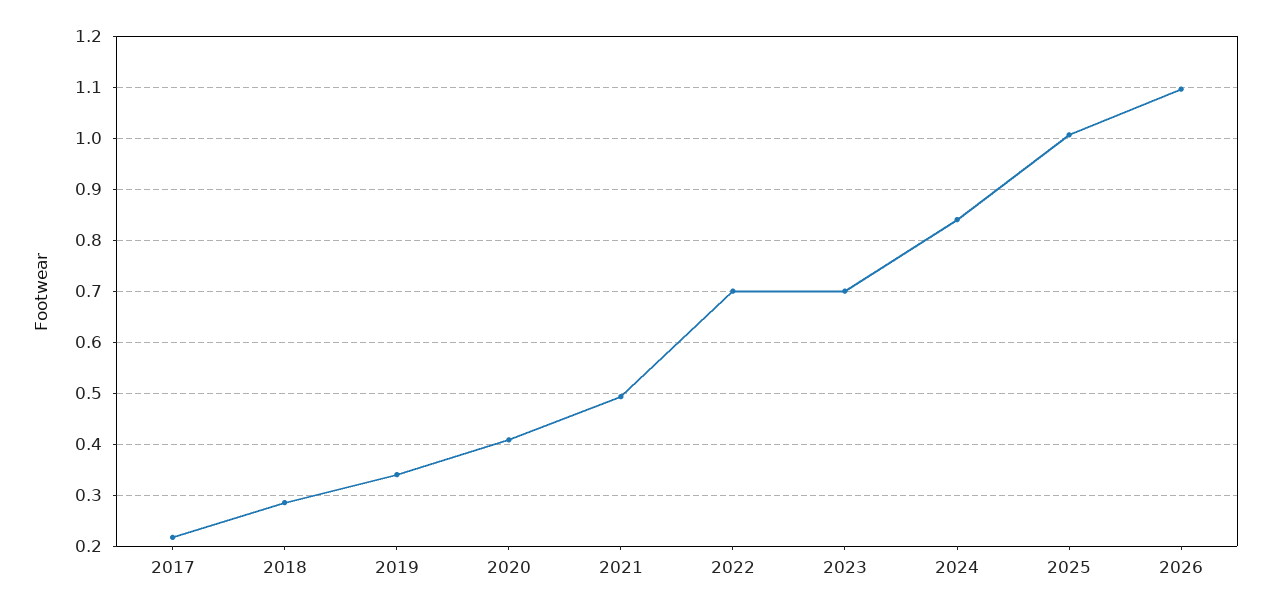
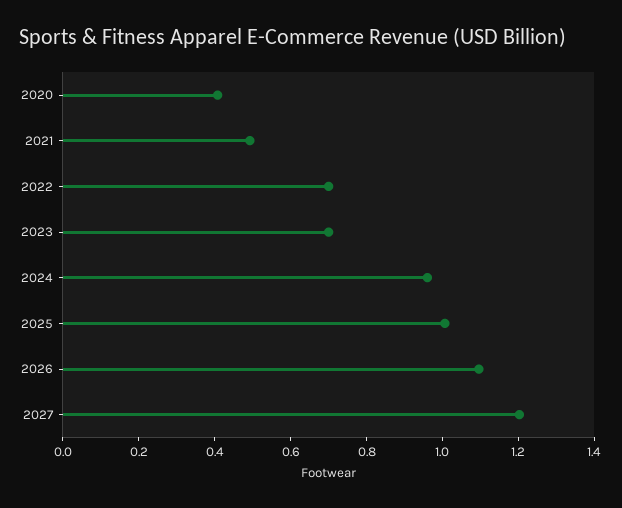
2017: 0.22 -> none
2018: 0.28 -> none
2019: 0.34 -> none
2024: 0.84 -> 0.95
2027: none -> 1.2

